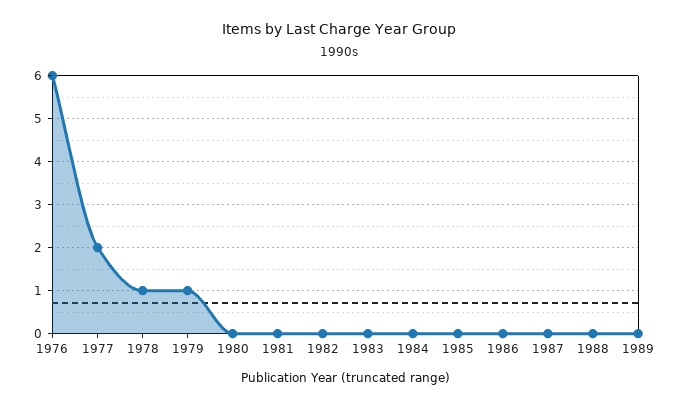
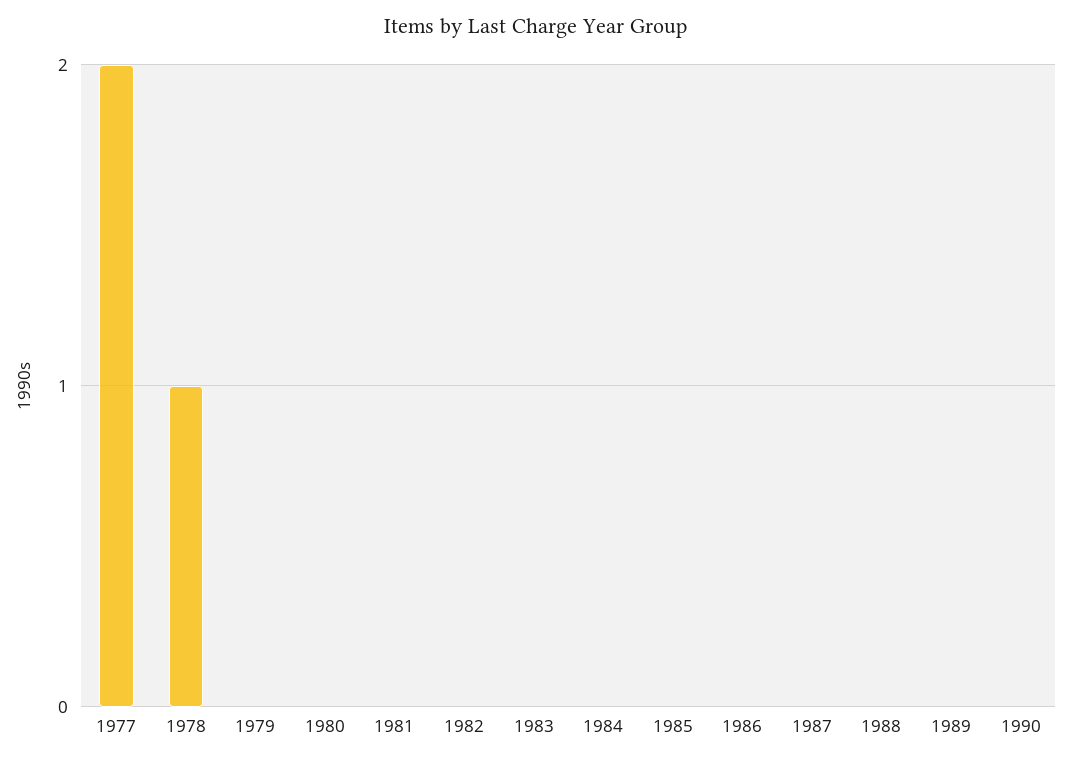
1976: 6 -> none
1979: 1 -> 0
1990: none -> 0

